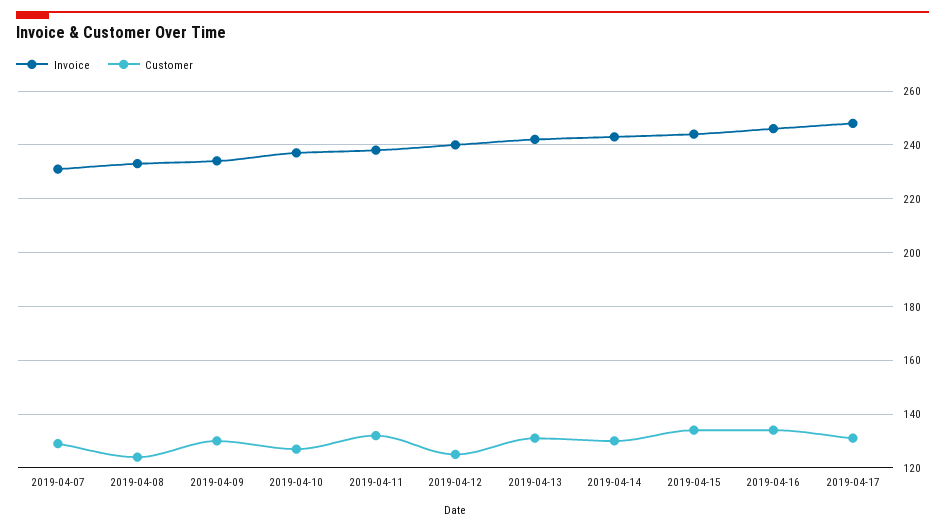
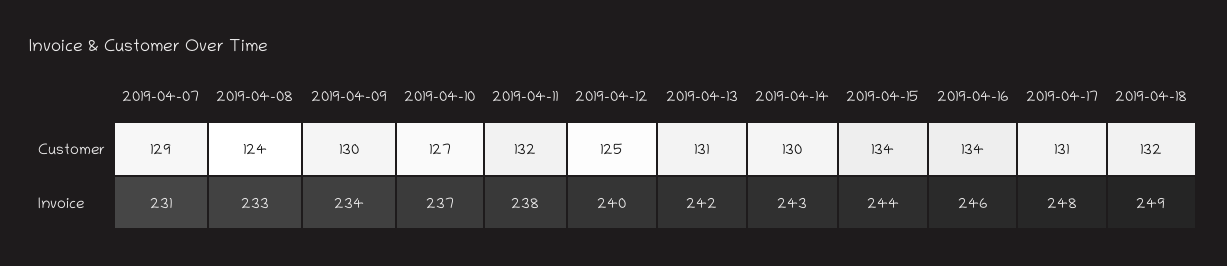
Customer, 2019-04-18: none -> 132
Invoice, 2019-04-18: none -> 249

